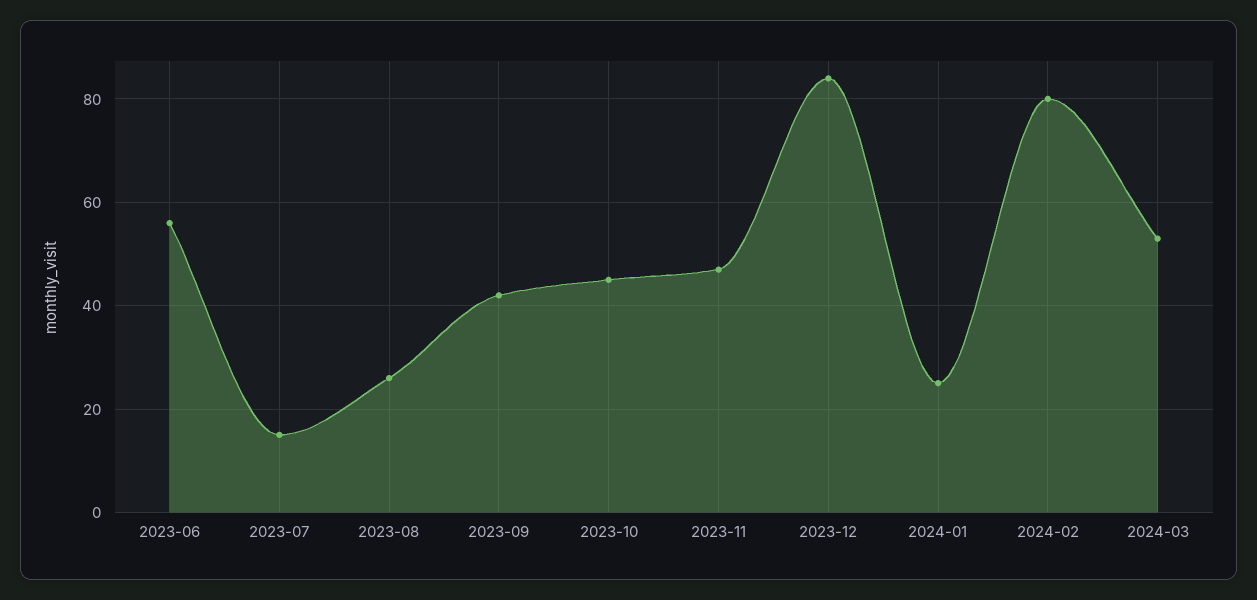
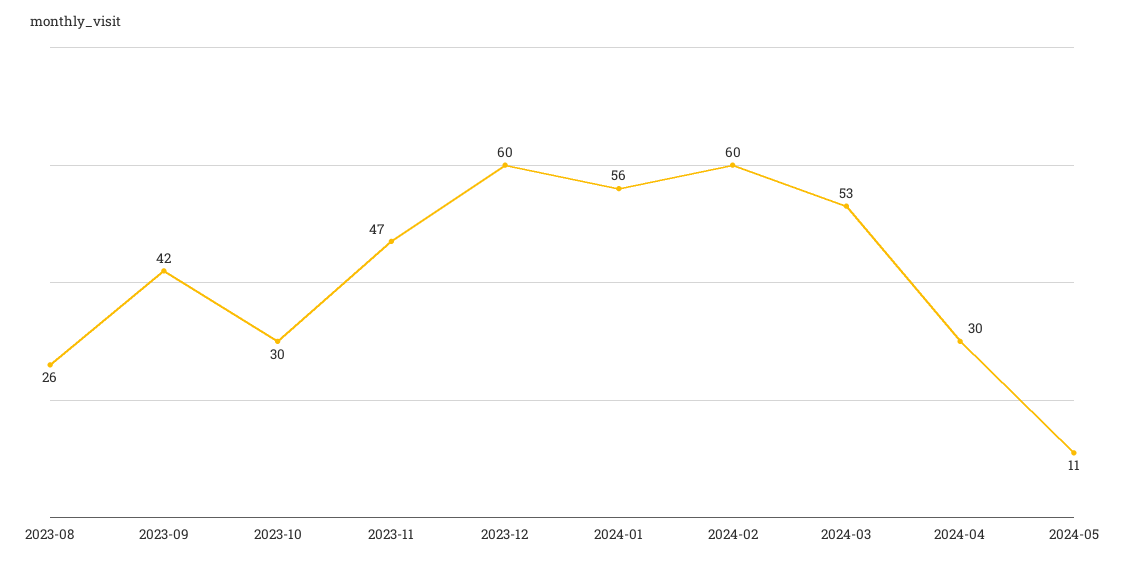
2023-06: 55 -> none
2023-07: 15 -> none
2023-10: 45 -> 30
2023-12: 85 -> 60
2024-01: 25 -> 56
2024-02: 80 -> 60
2024-04: none -> 30
2024-05: none -> 11

